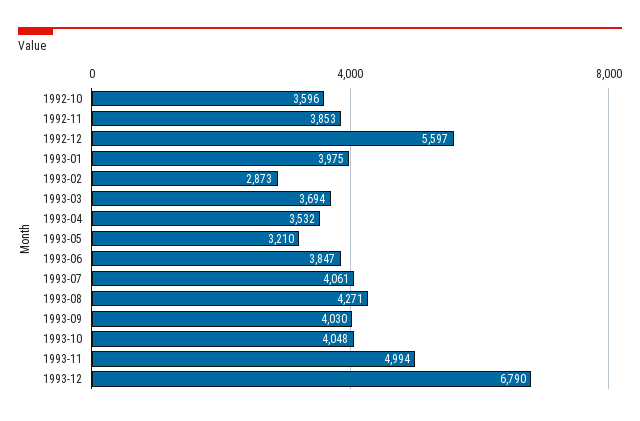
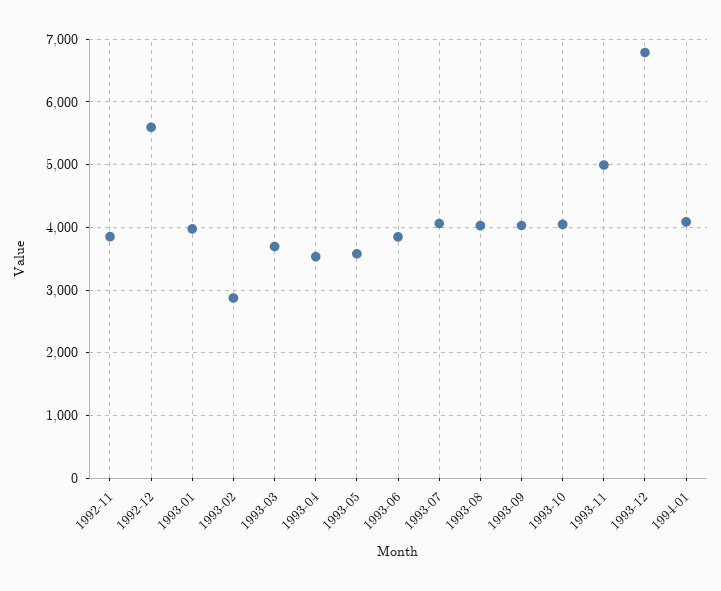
1992-10: 3596 -> none
1993-05: 3210 -> 3600
1993-08: 4271 -> 4000
1994-01: none -> 4100

